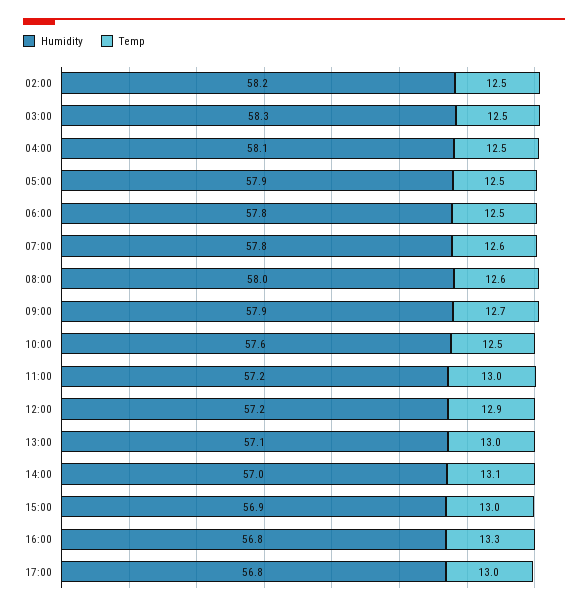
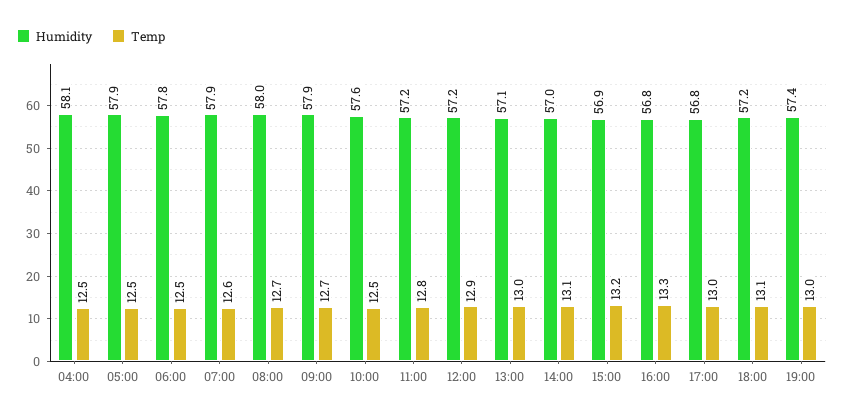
Humidity, 02:00: 58.2 -> none
Temp, 02:00: 12.5 -> none
Humidity, 03:00: 58.3 -> none
Temp, 03:00: 12.5 -> none
Humidity, 07:00: 57.8 -> 57.9
Temp, 08:00: 12.6 -> 12.7
Temp, 11:00: 13 -> 12.8
Temp, 15:00: 13 -> 13.2
Humidity, 18:00: none -> 57.2
Temp, 18:00: none -> 13.1
Humidity, 19:00: none -> 57.4
Temp, 19:00: none -> 13

